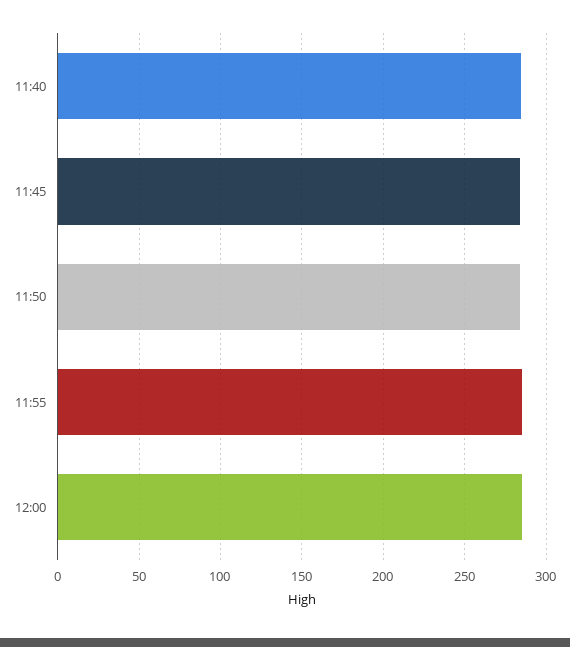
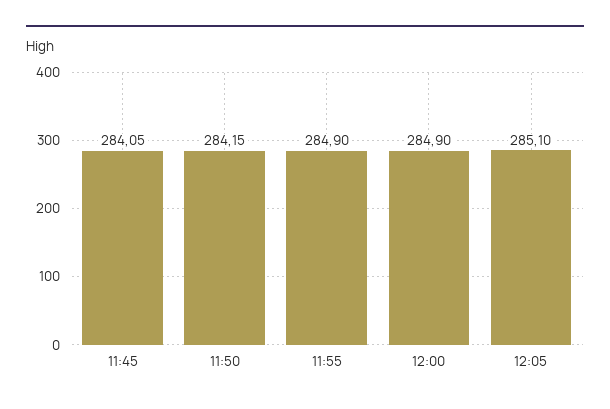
11:40: 285 -> none
12:05: none -> 285.1

